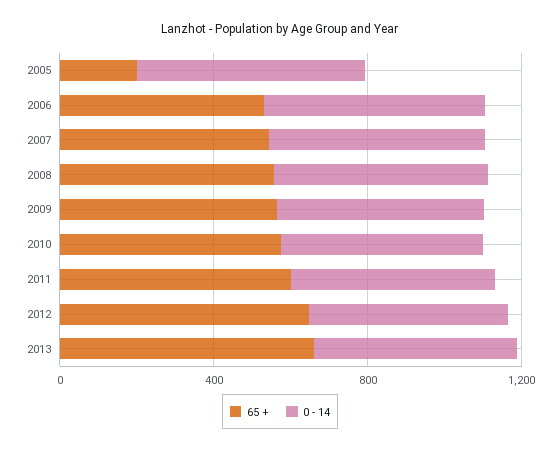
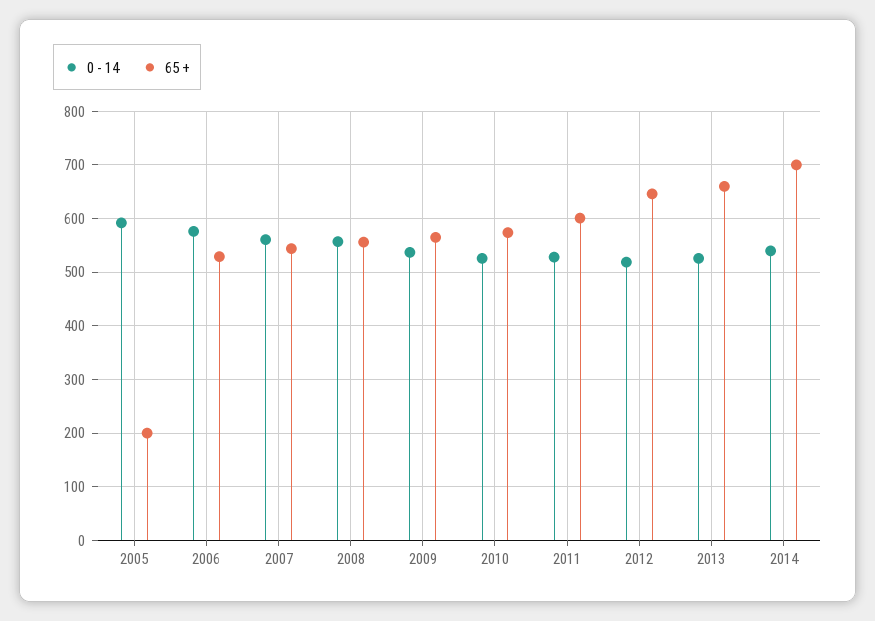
0 - 14, 2014: none -> 540
65 +, 2014: none -> 700

